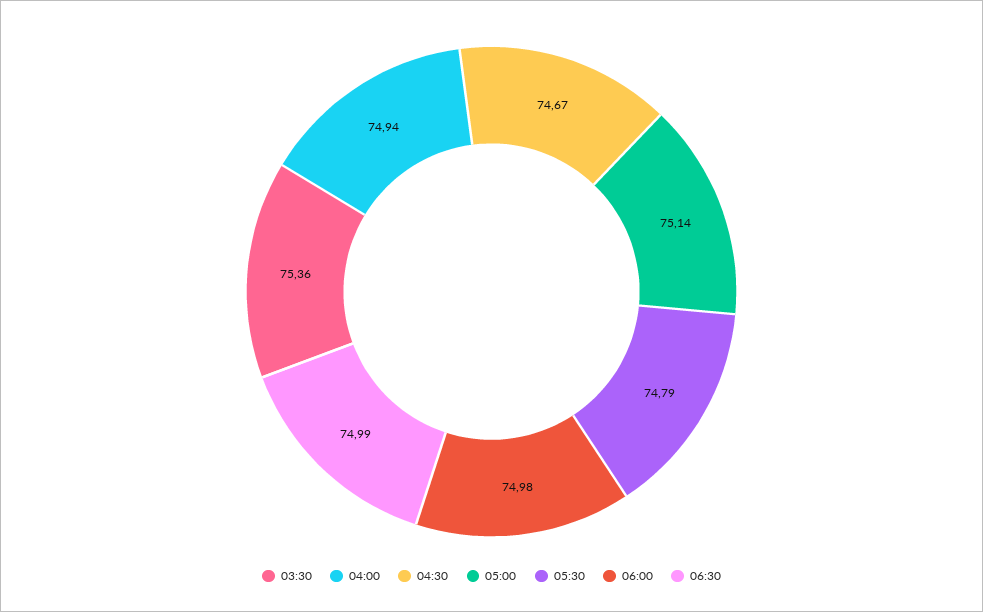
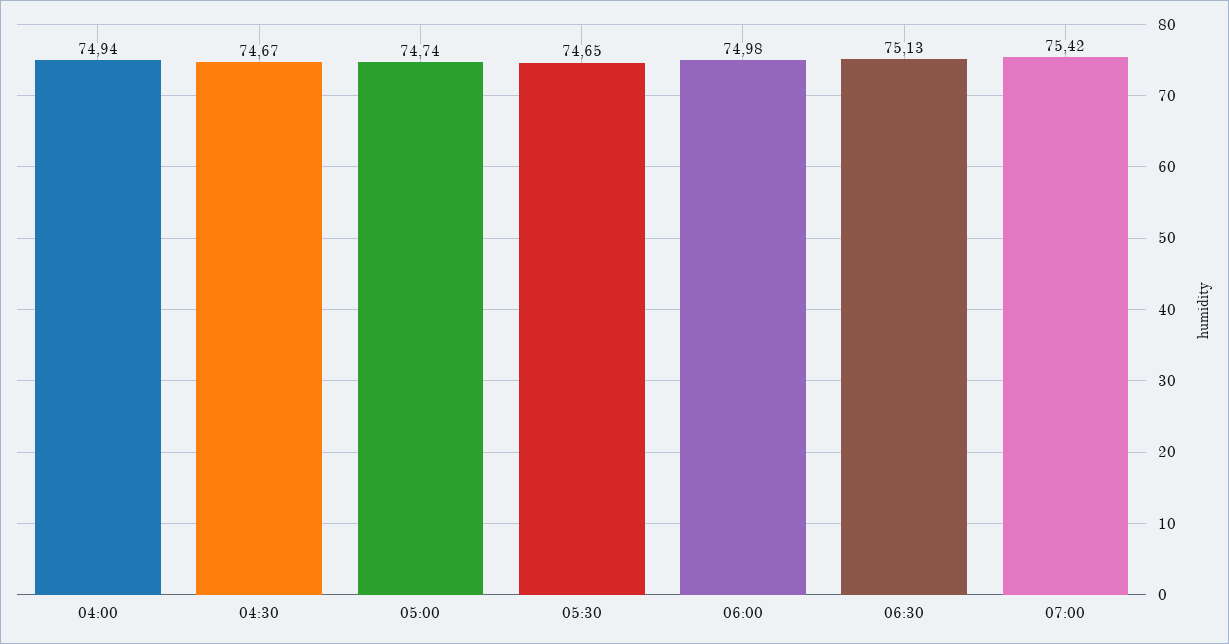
03:30: 75.36 -> none
05:00: 75.14 -> 74.74
05:30: 74.79 -> 74.65
06:30: 74.99 -> 75.13
07:00: none -> 75.42

